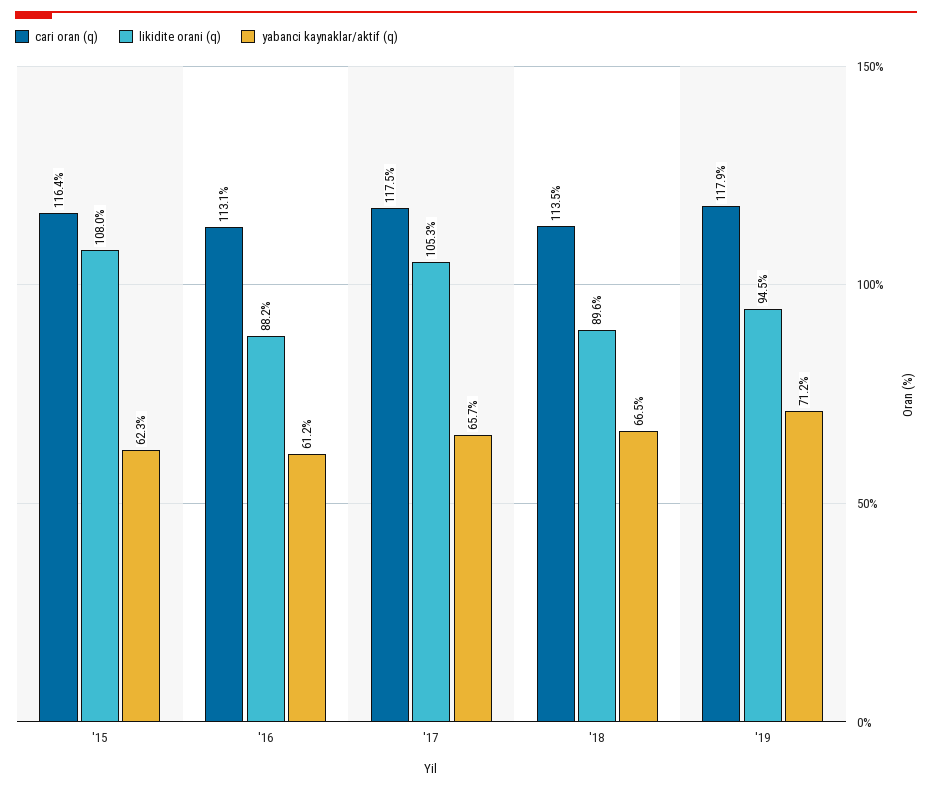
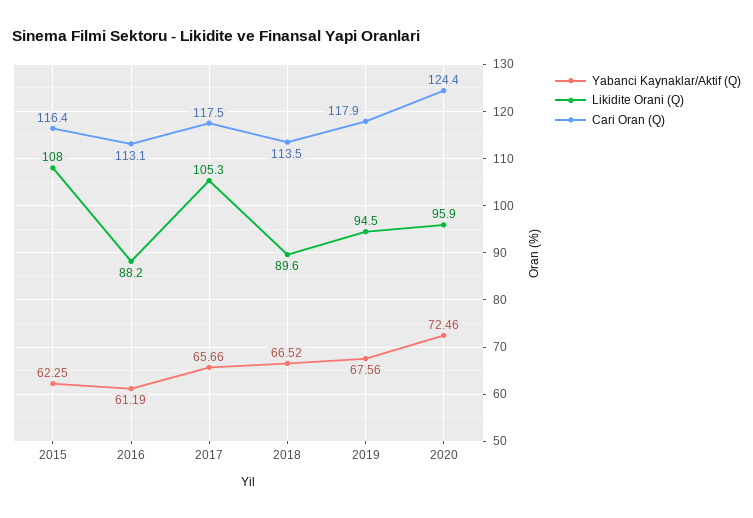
yabanci kaynaklar/aktif (q), '19: 71.2 -> 67.56
yabanci kaynaklar/aktif (q), 2020: none -> 72.46
likidite orani (q), 2020: none -> 95.9
cari oran (q), 2020: none -> 124.4

